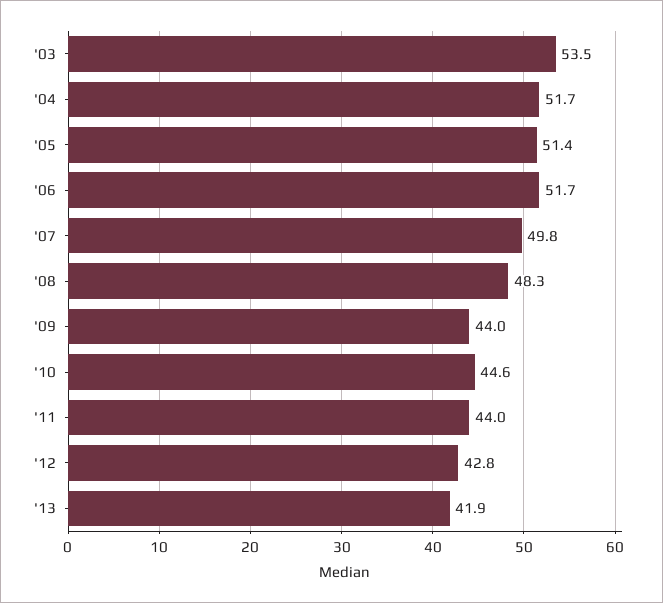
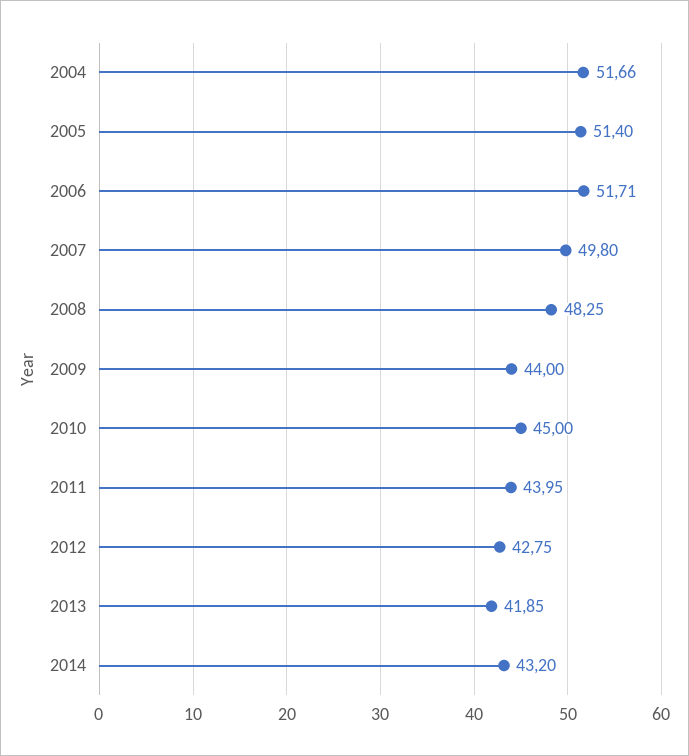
'03: 53.5 -> none
'10: 44.6 -> 45
2014: none -> 43.2

